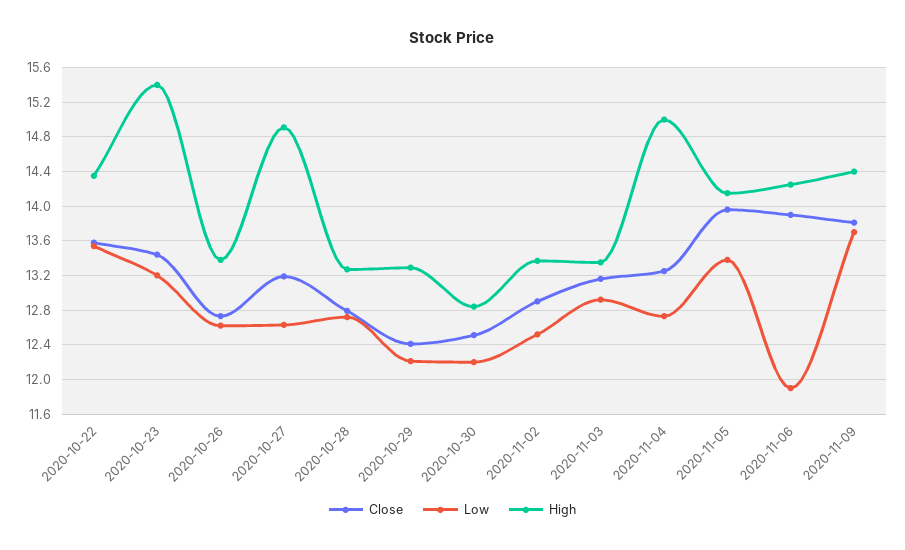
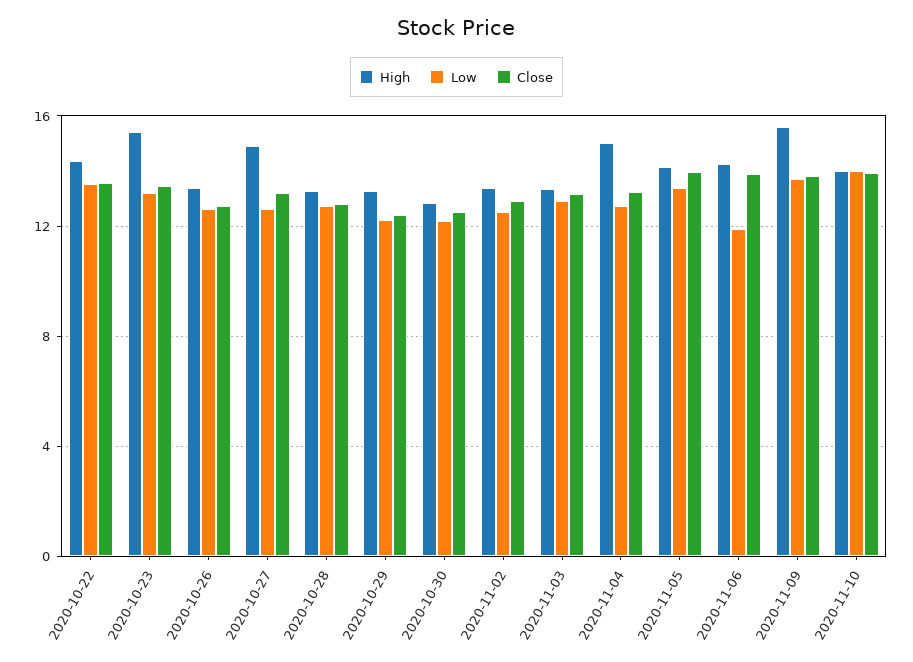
High, 2020-11-09: 14.4 -> 15.5
High, 2020-11-10: none -> 14
Low, 2020-11-10: none -> 14
Close, 2020-11-10: none -> 14

